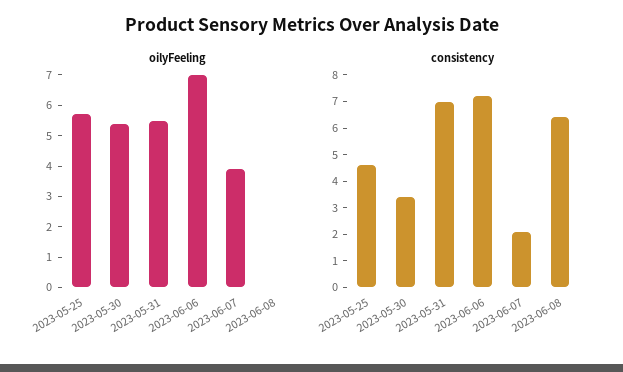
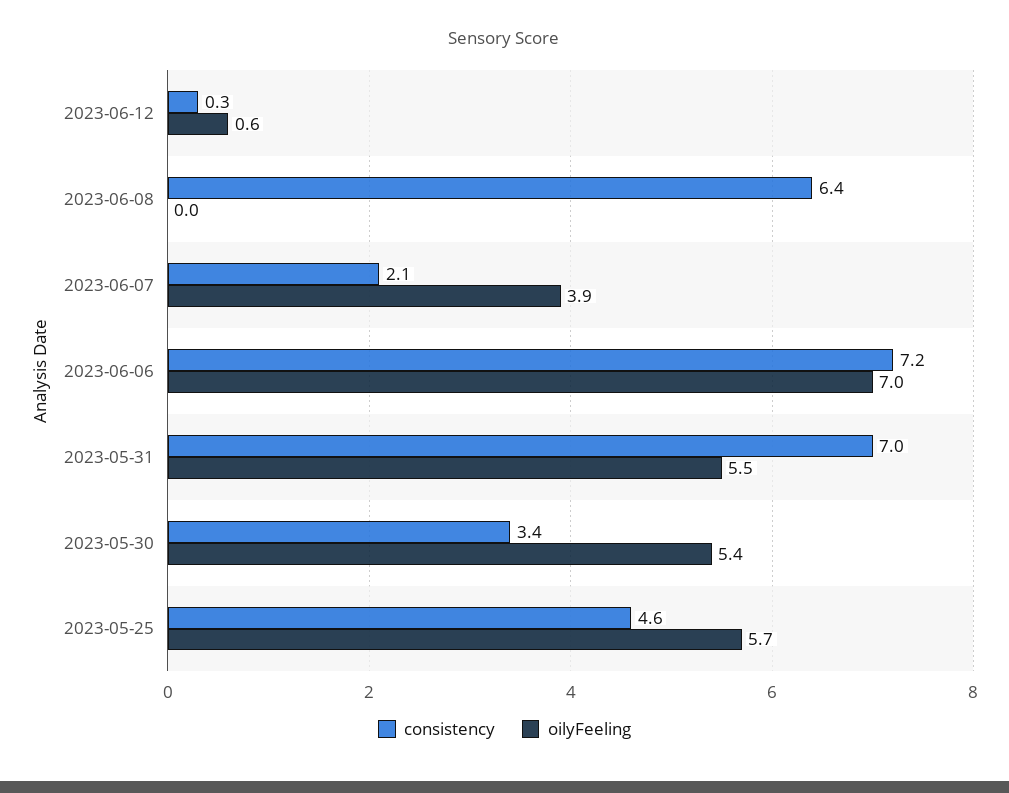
consistency, 2023-06-12: none -> 0.3
oilyFeeling, 2023-06-12: none -> 0.6

